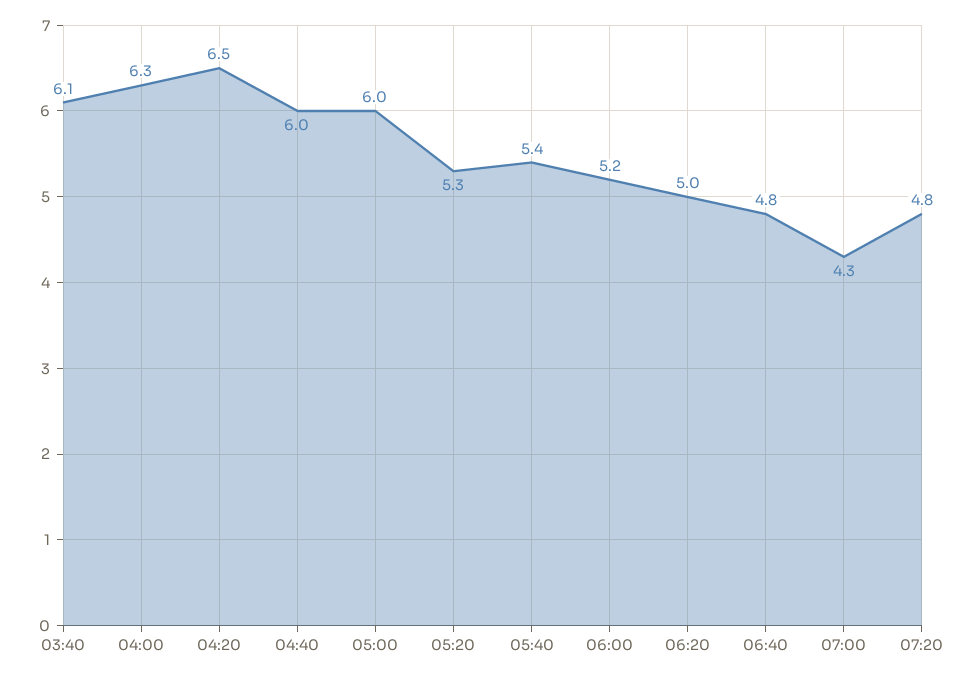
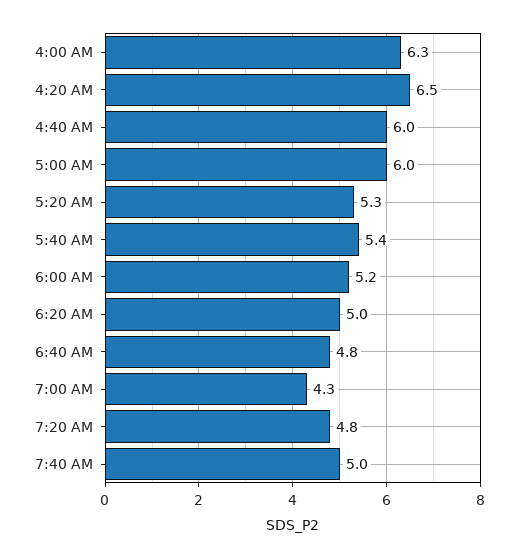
03:40: 6.1 -> none
7:40 AM: none -> 5

